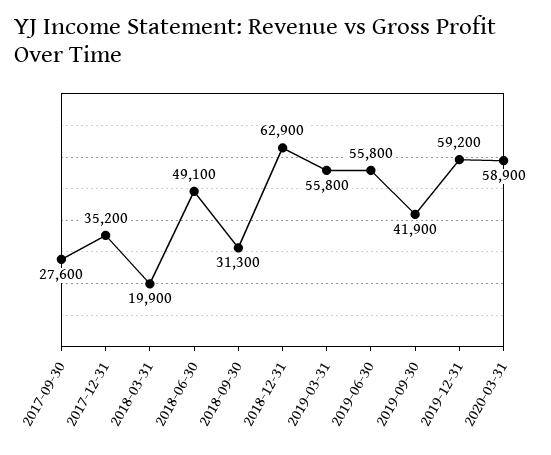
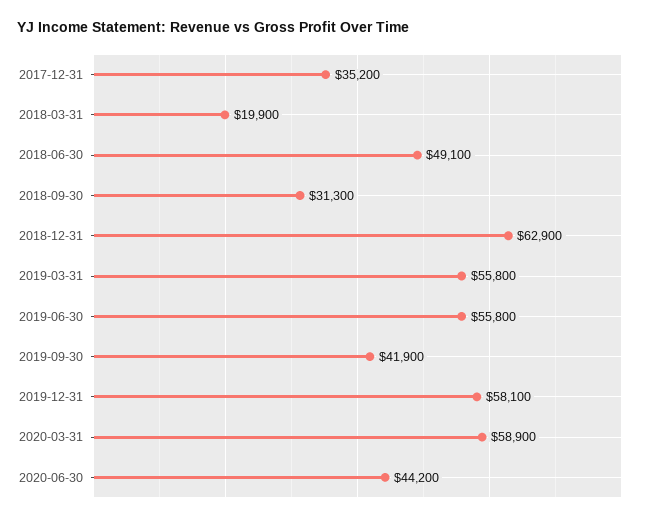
2017-09-30: 27600 -> none
2019-12-31: 59200 -> 58100
2020-06-30: none -> 44200

